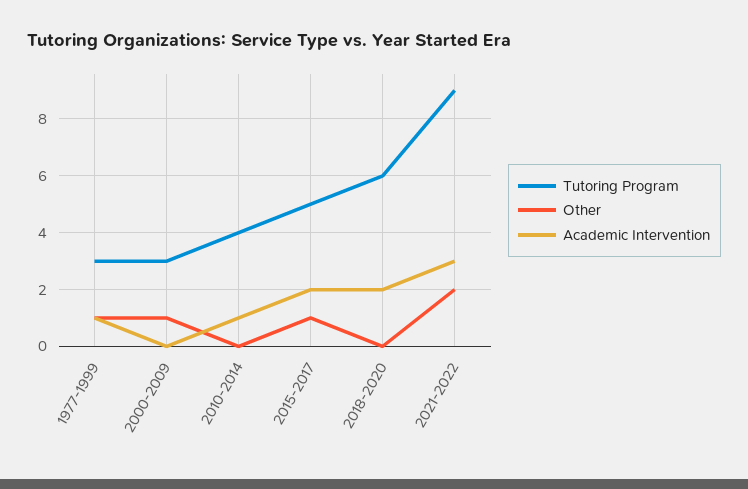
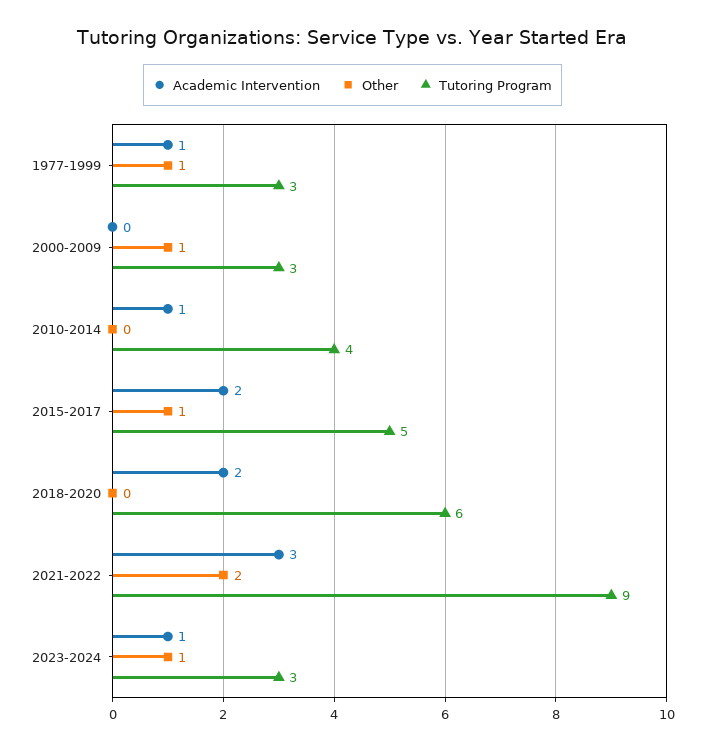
Academic Intervention, 2023-2024: none -> 1
Other, 2023-2024: none -> 1
Tutoring Program, 2023-2024: none -> 3

